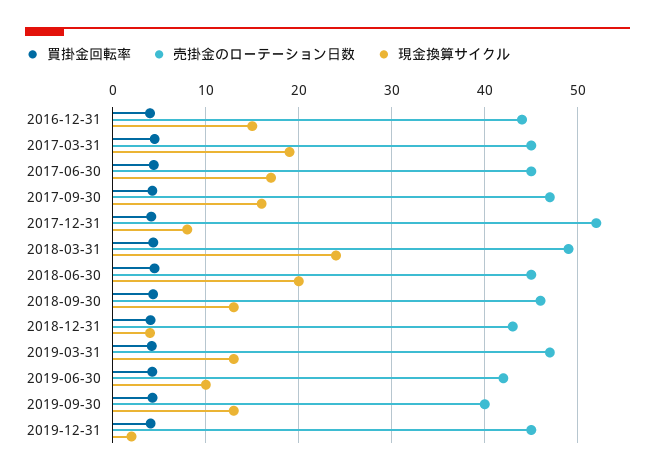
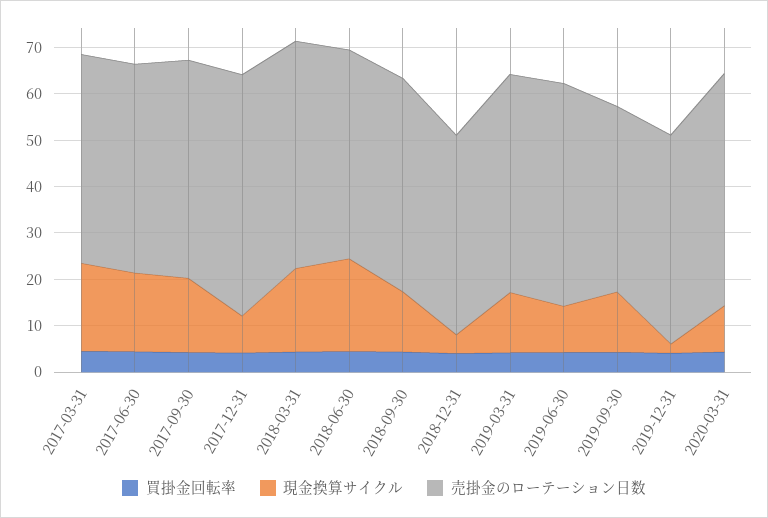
買掛金回転率, 2016-12-31: 4 -> none
売掛金のローテーション日数, 2016-12-31: 44 -> none
現金換算サイクル, 2016-12-31: 15 -> none
現金換算サイクル, 2018-03-31: 24 -> 18
売掛金のローテーション日数, 2019-06-30: 42 -> 48
買掛金回転率, 2020-03-31: none -> 4
現金換算サイクル, 2020-03-31: none -> 10
売掛金のローテーション日数, 2020-03-31: none -> 50

